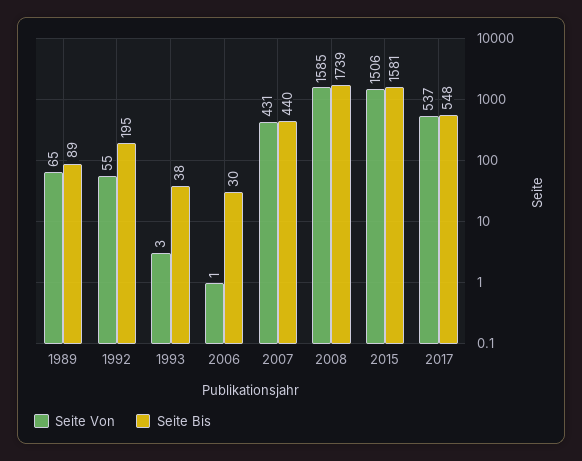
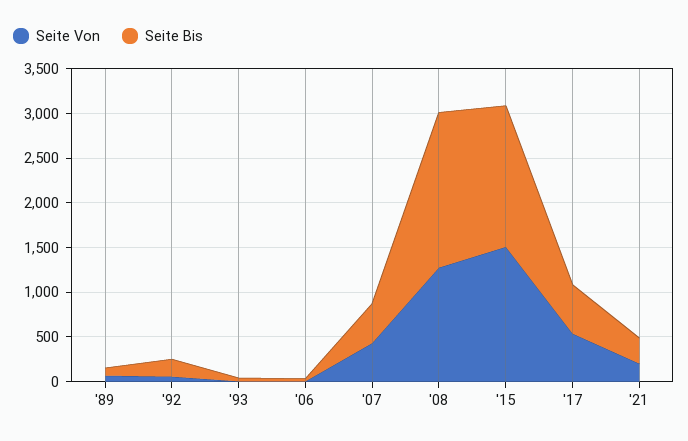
Seite Von, 2008: 1585 -> 1300
Seite Von, '21: none -> 200
Seite Bis, '21: none -> 300

